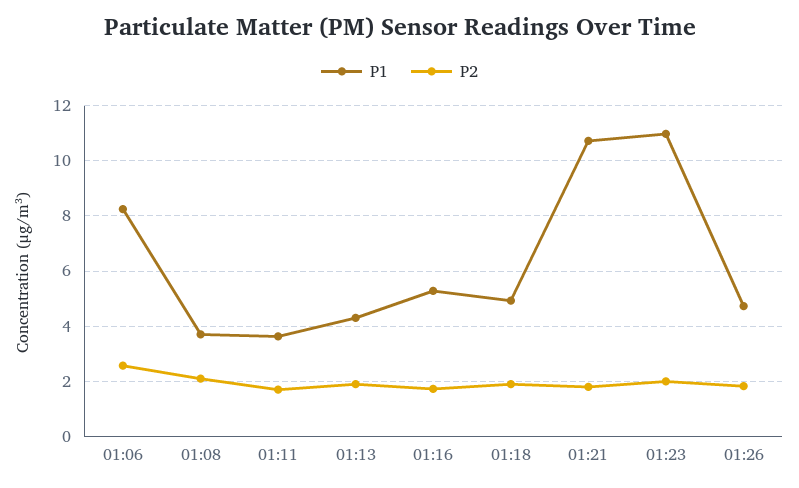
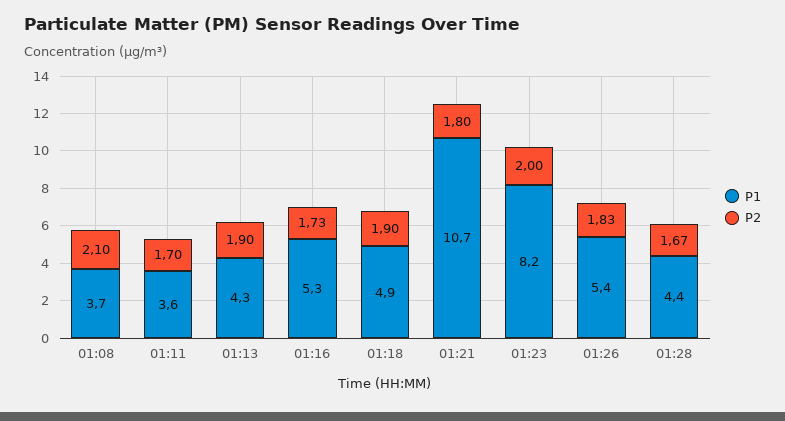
P1, 01:06: 8.25 -> none
P2, 01:06: 2.5 -> none
P1, 01:23: 11 -> 8.2
P1, 01:26: 4.75 -> 5.4
P1, 01:28: none -> 4.4
P2, 01:28: none -> 1.67

